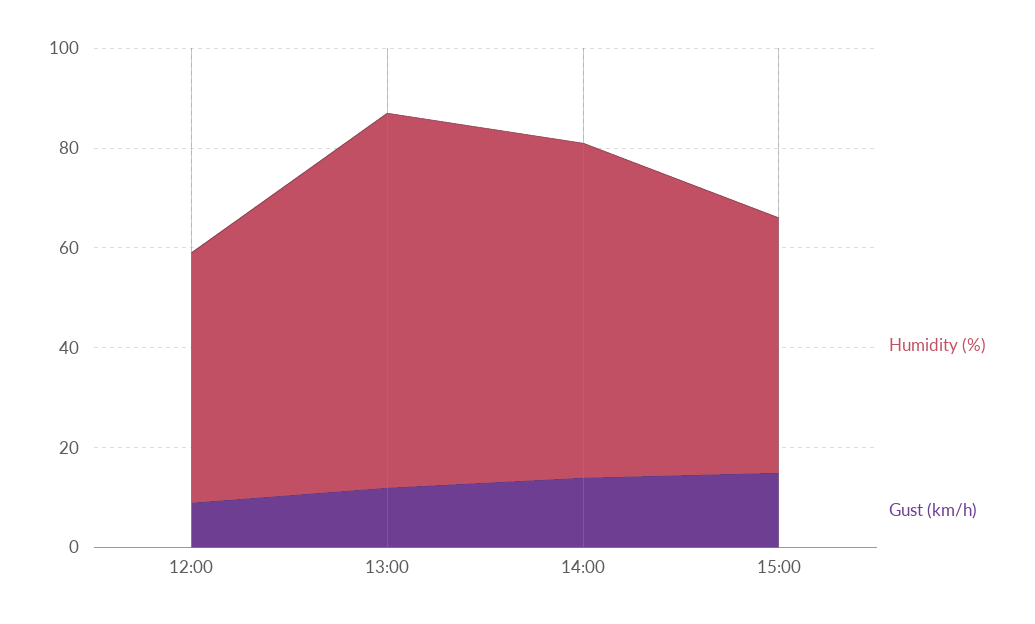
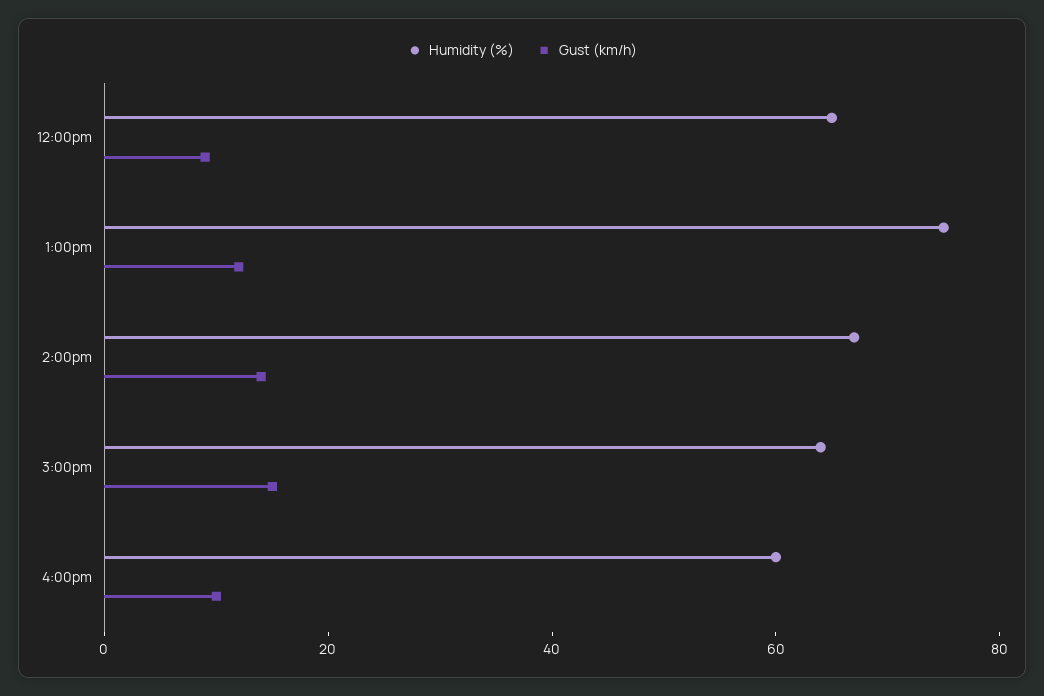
Humidity (%), 12:00: 50 -> 65
Humidity (%), 15:00: 50 -> 65
Humidity (%), 4:00pm: none -> 60
Gust (km/h), 4:00pm: none -> 10

